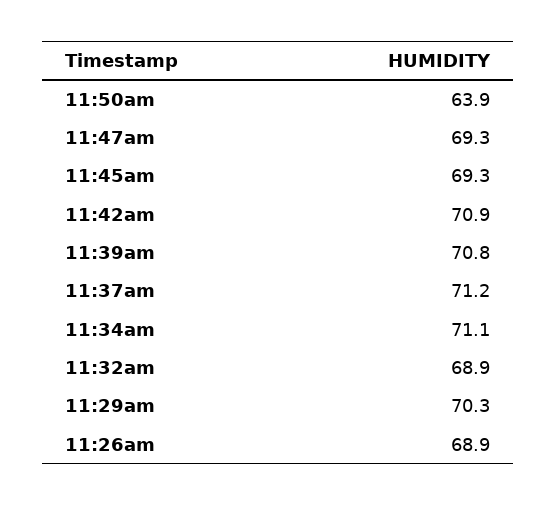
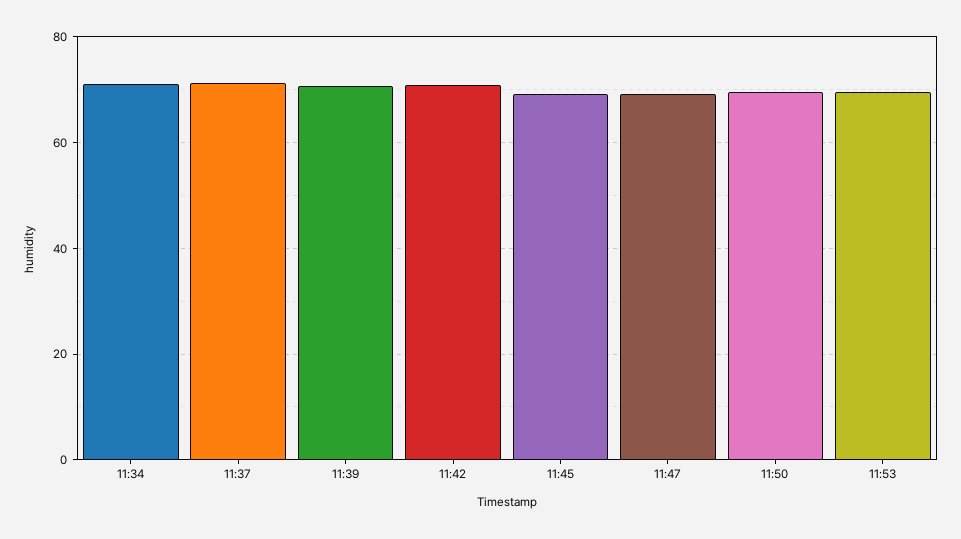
11:50am: 63.9 -> 70
11:32am: 68.9 -> none
11:29am: 70.3 -> none
11:26am: 68.9 -> none
11:53: none -> 70

